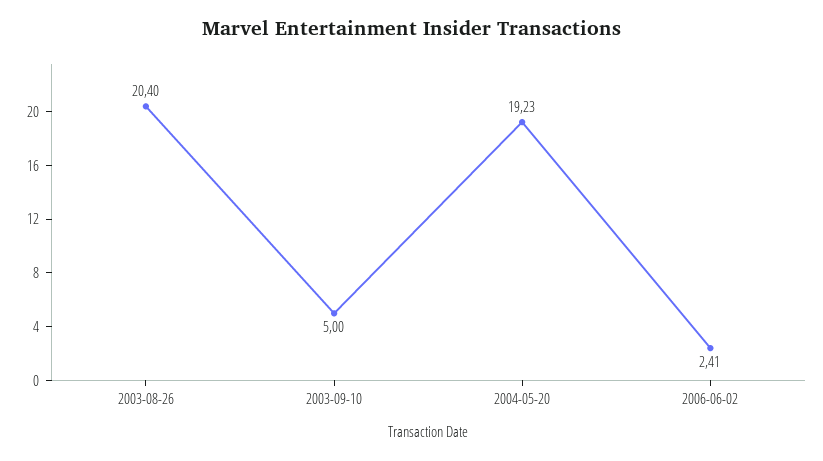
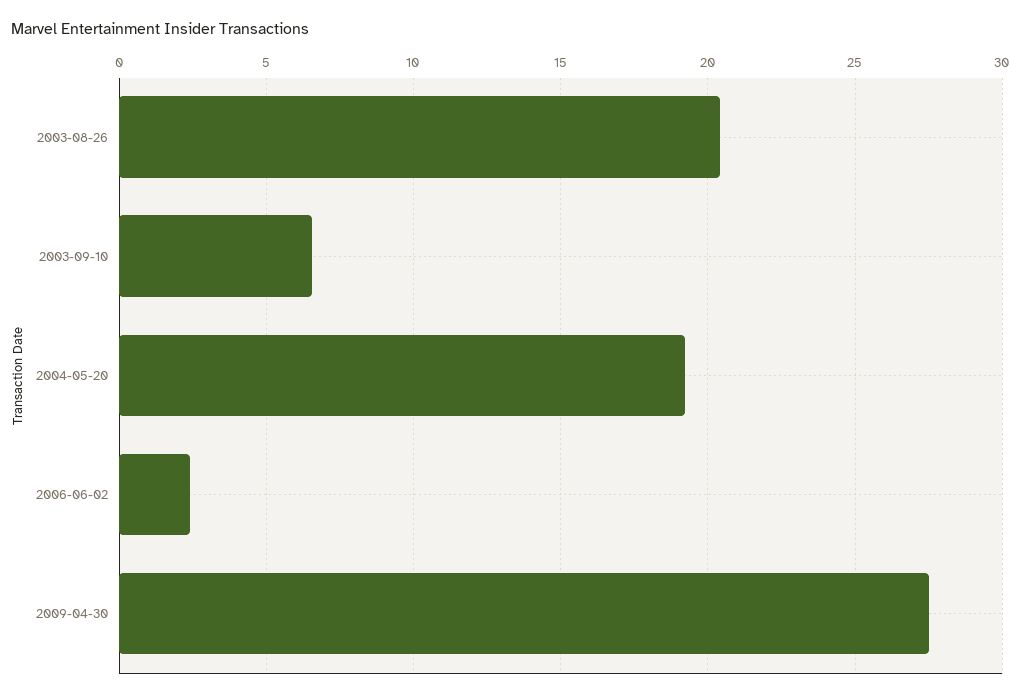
2003-09-10: 5 -> 6.5
2009-04-30: none -> 27.5

